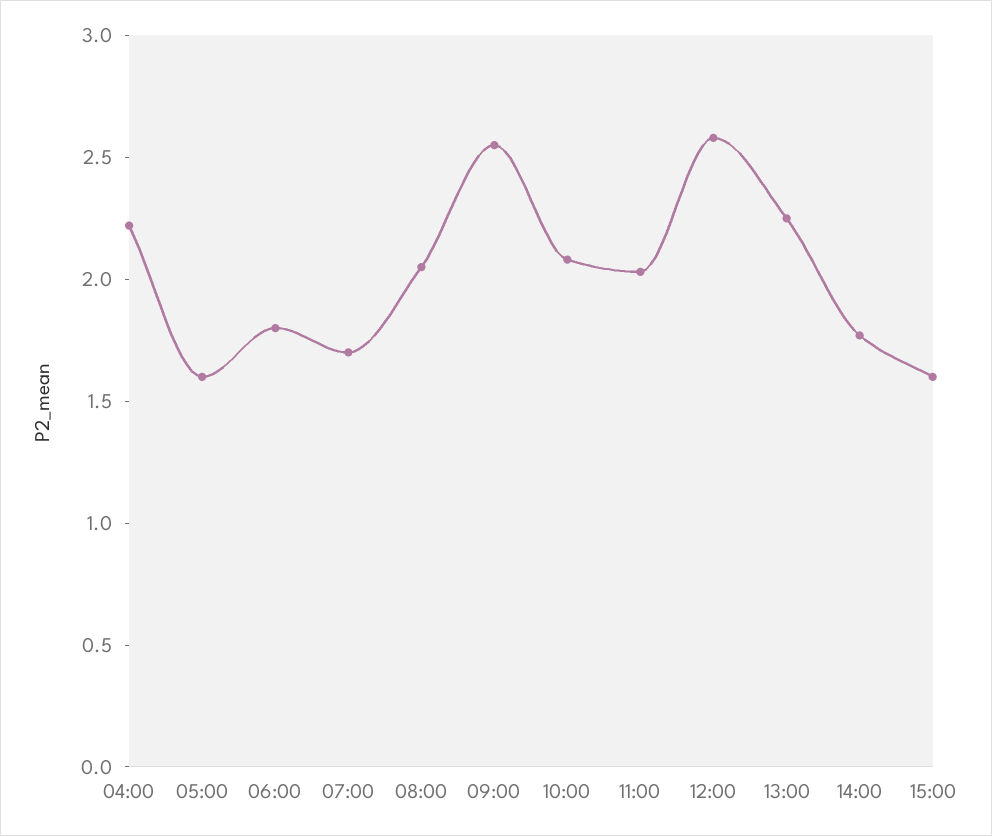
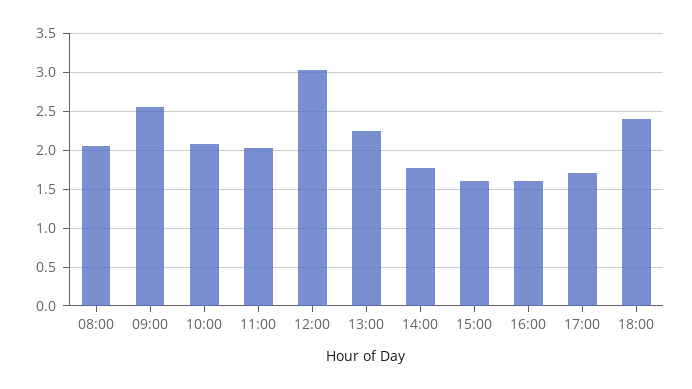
04:00: 2.2 -> none
05:00: 1.6 -> none
06:00: 1.8 -> none
07:00: 1.7 -> none
12:00: 2.6 -> 3
16:00: none -> 1.6
17:00: none -> 1.7
18:00: none -> 2.4

